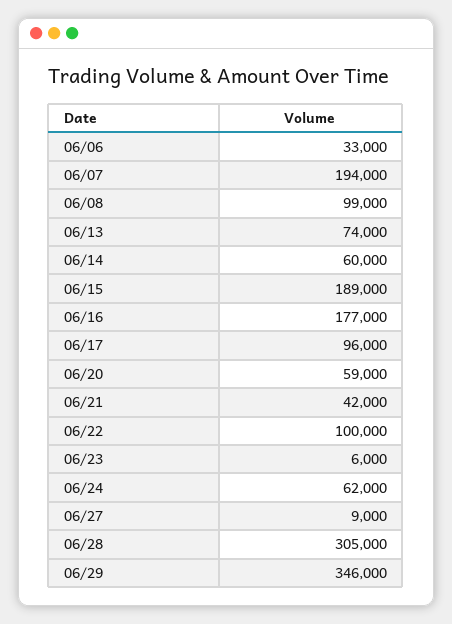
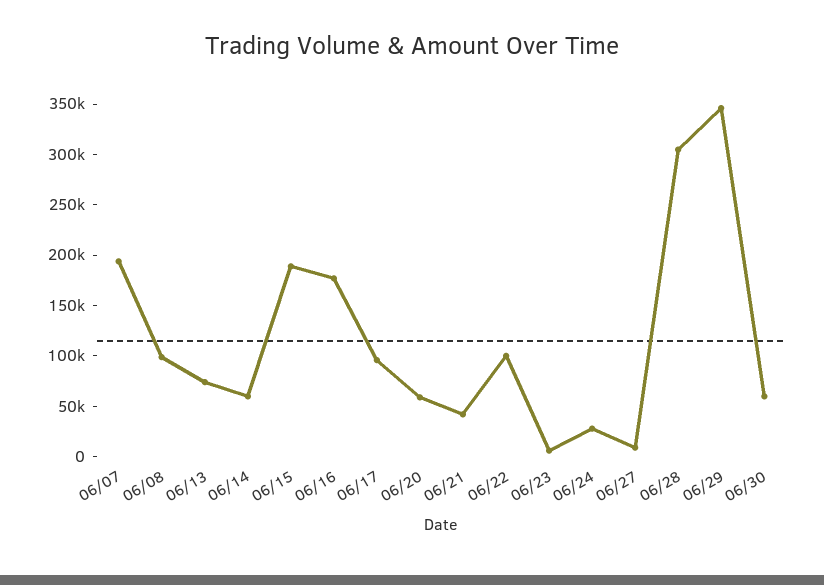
06/06: 33000 -> none
06/24: 62000 -> 30000
06/30: none -> 60000

